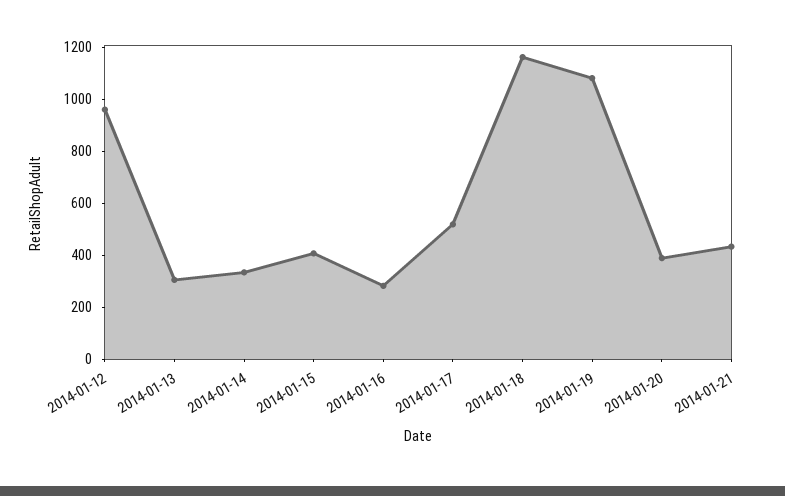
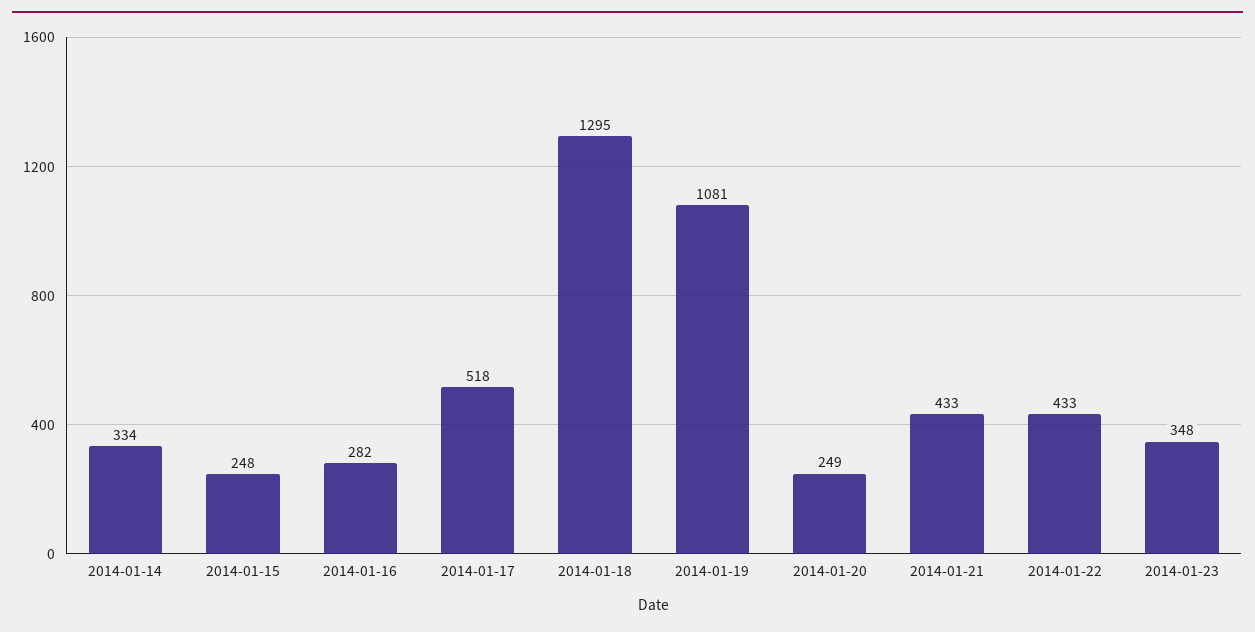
2014-01-12: 950 -> none
2014-01-13: 300 -> none
2014-01-15: 400 -> 248
2014-01-18: 1150 -> 1295
2014-01-20: 400 -> 249
2014-01-22: none -> 433
2014-01-23: none -> 348

